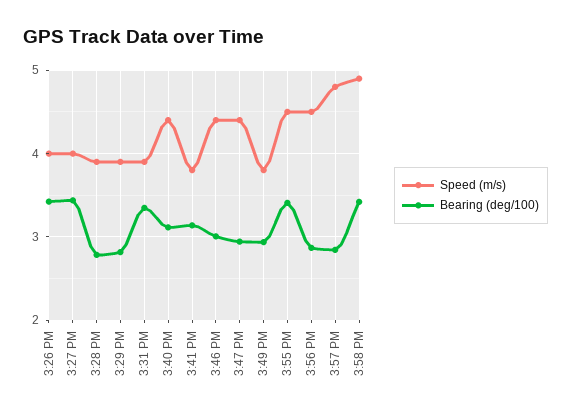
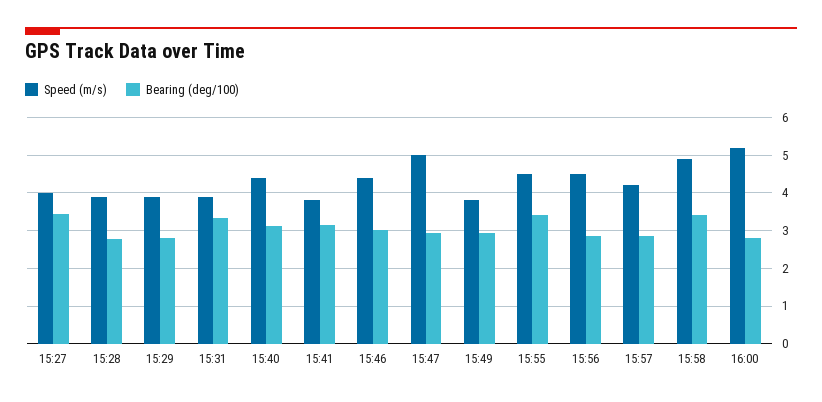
Speed (m/s), 3:26 PM: 4 -> none
Bearing (deg/100), 3:26 PM: 3.4 -> none
Speed (m/s), 3:47 PM: 4.4 -> 5
Speed (m/s), 3:57 PM: 4.8 -> 4.2
Speed (m/s), 16:00: none -> 5.2
Bearing (deg/100), 16:00: none -> 2.8

